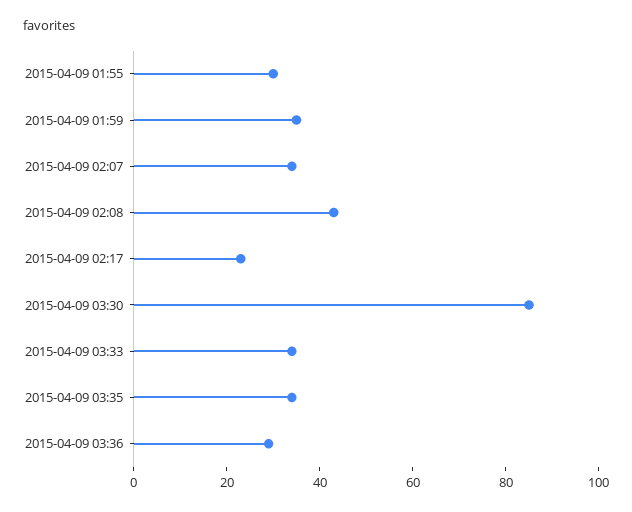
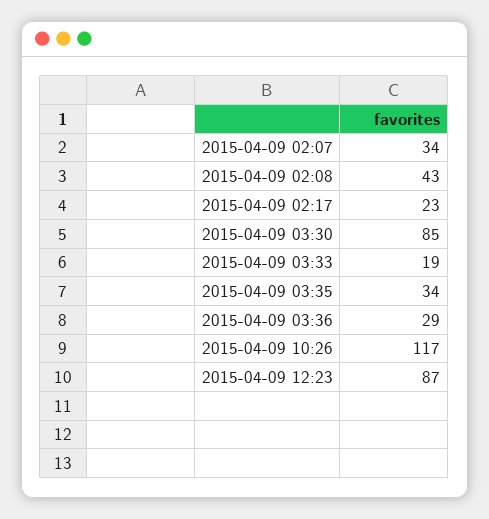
2015-04-09 01:55: 30 -> none
2015-04-09 01:59: 35 -> none
2015-04-09 03:33: 35 -> 19
2015-04-09 10:26: none -> 117
2015-04-09 12:23: none -> 87

